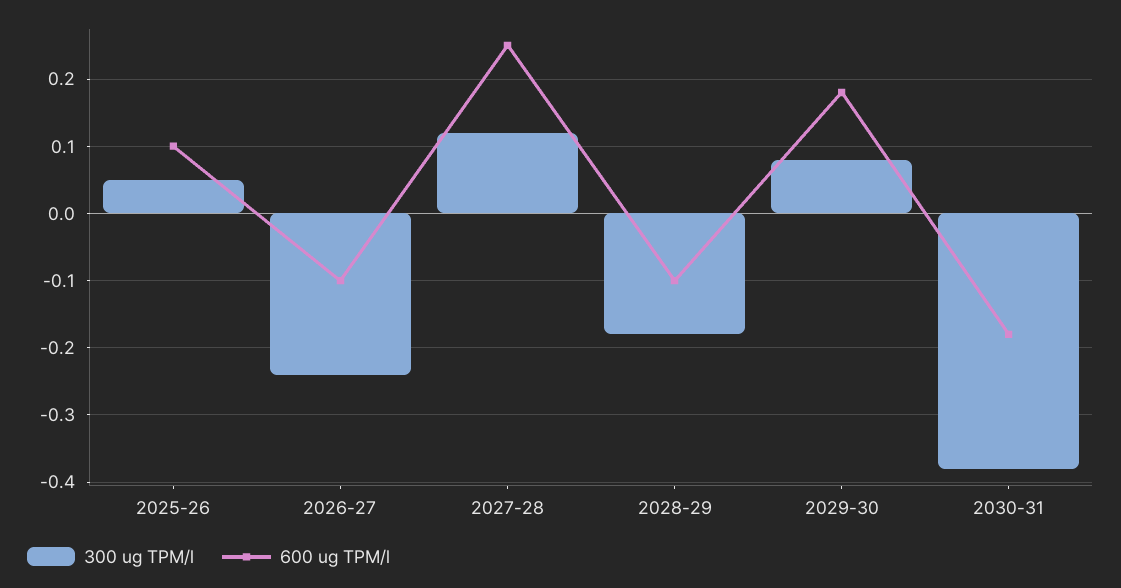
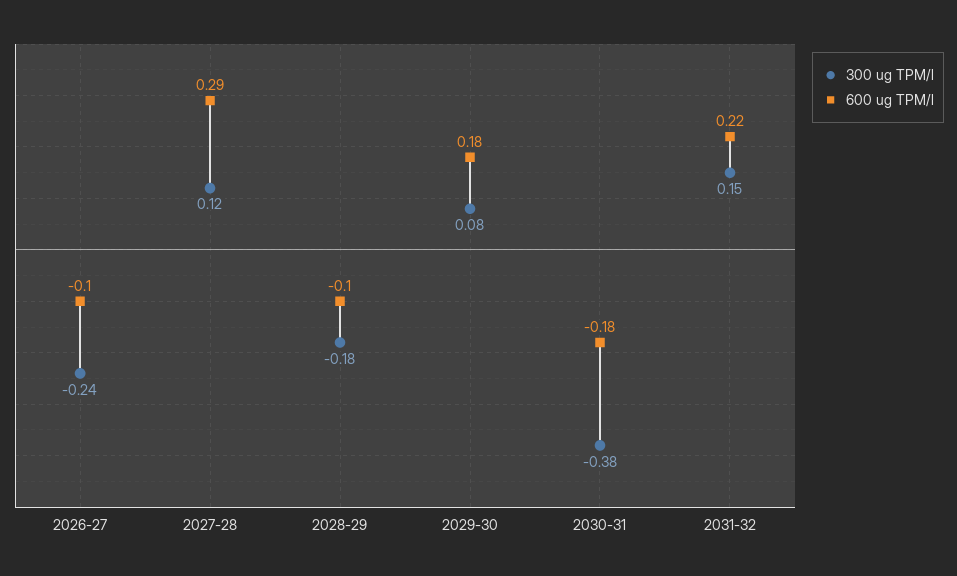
300 ug TPM/l, 2025-26: 0.05 -> none
600 ug TPM/l, 2025-26: 0.1 -> none
600 ug TPM/l, 2027-28: 0.25 -> 0.29
300 ug TPM/l, 2031-32: none -> 0.15
600 ug TPM/l, 2031-32: none -> 0.22

